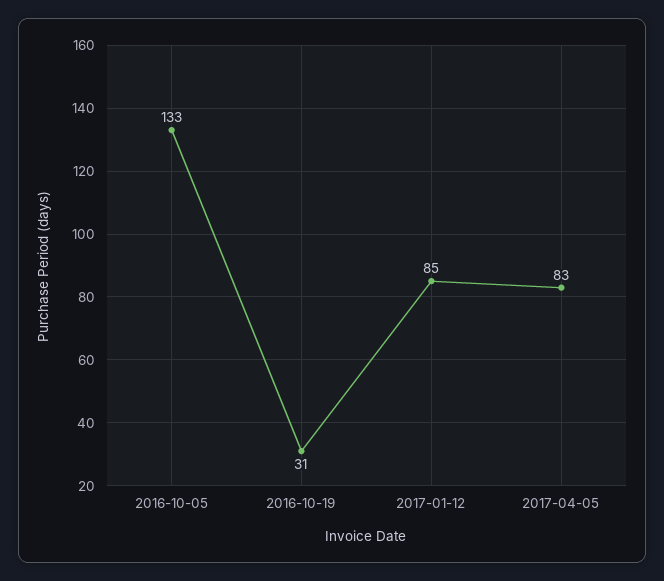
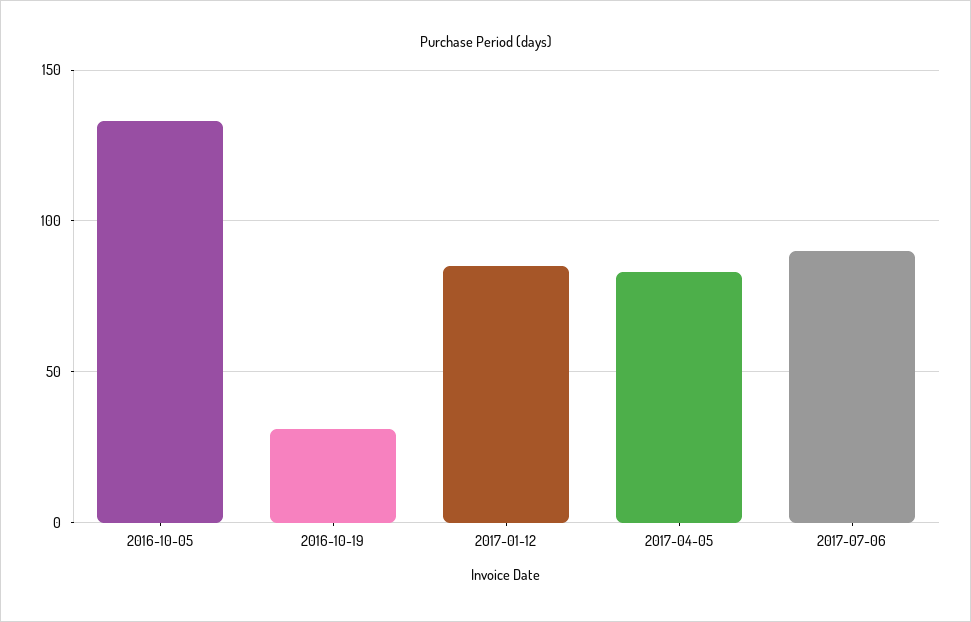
2017-07-06: none -> 90

